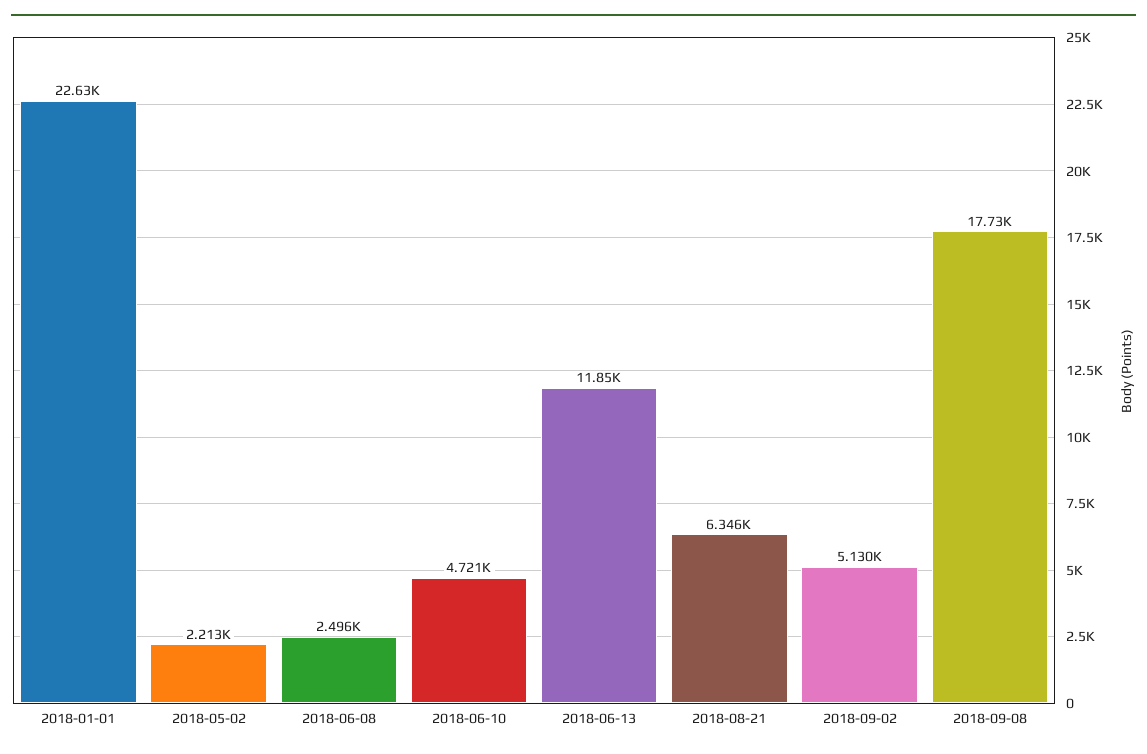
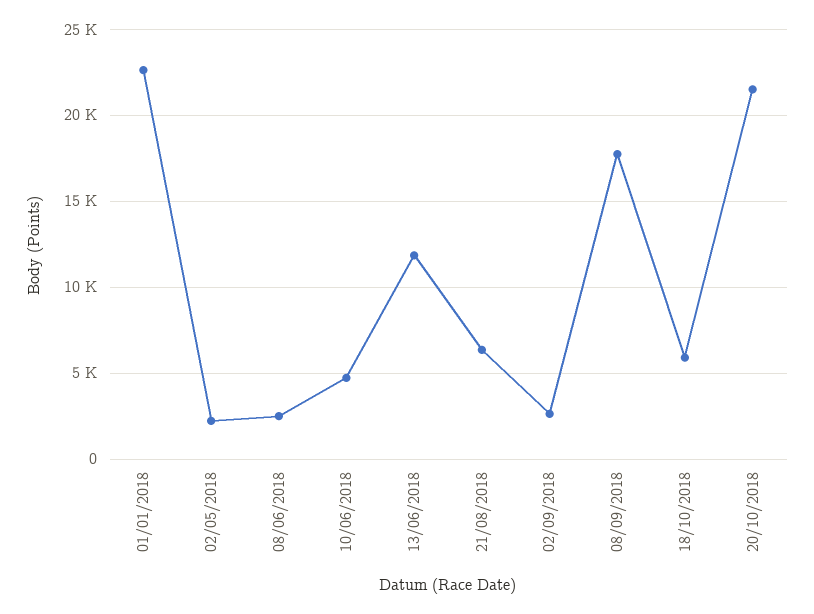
2018-09-02: 5130 -> 2500
18/10/2018: none -> 6000
20/10/2018: none -> 21500

